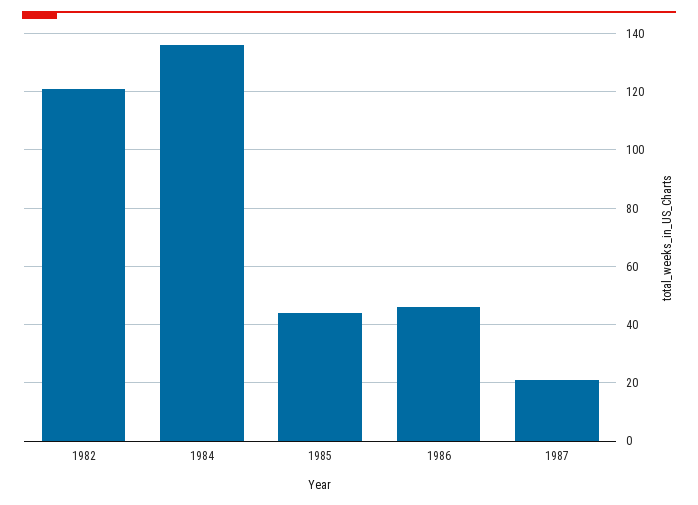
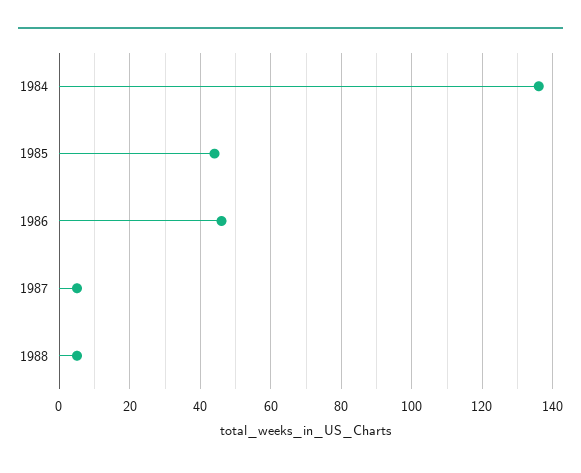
1982: 120 -> none
1987: 20 -> 5
1988: none -> 5

